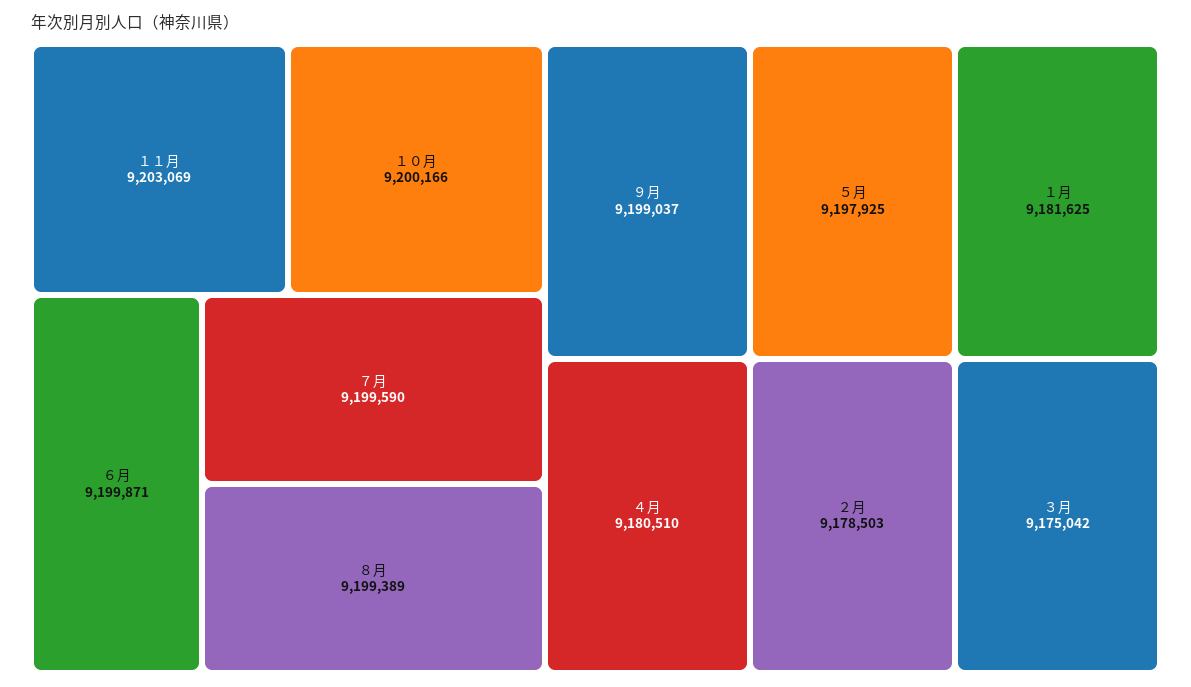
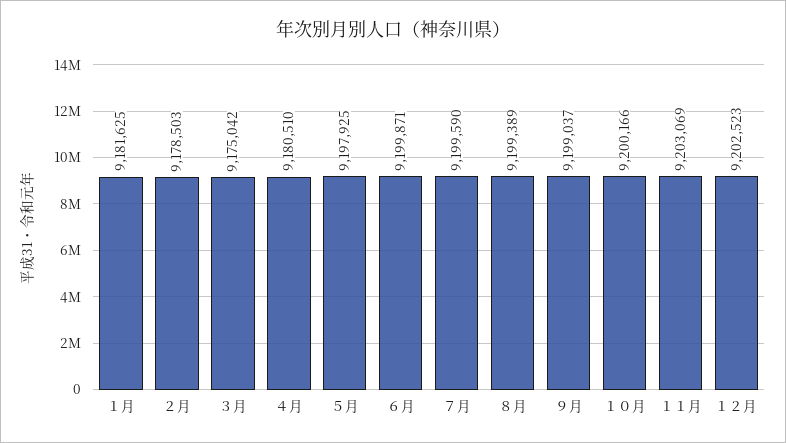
１２月: none -> 9202523

